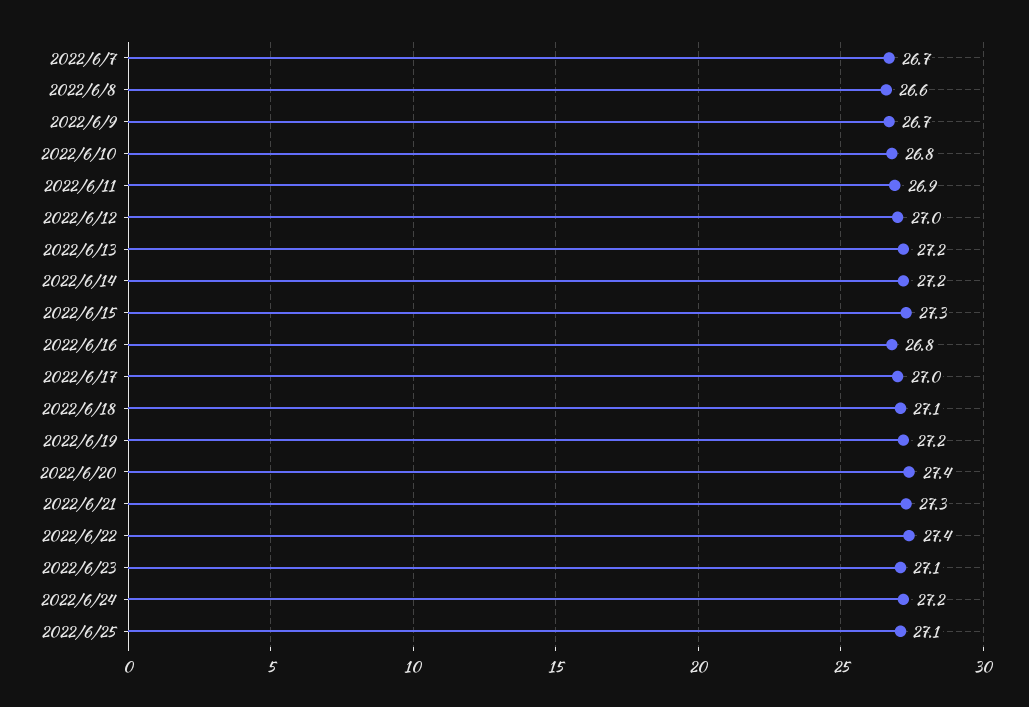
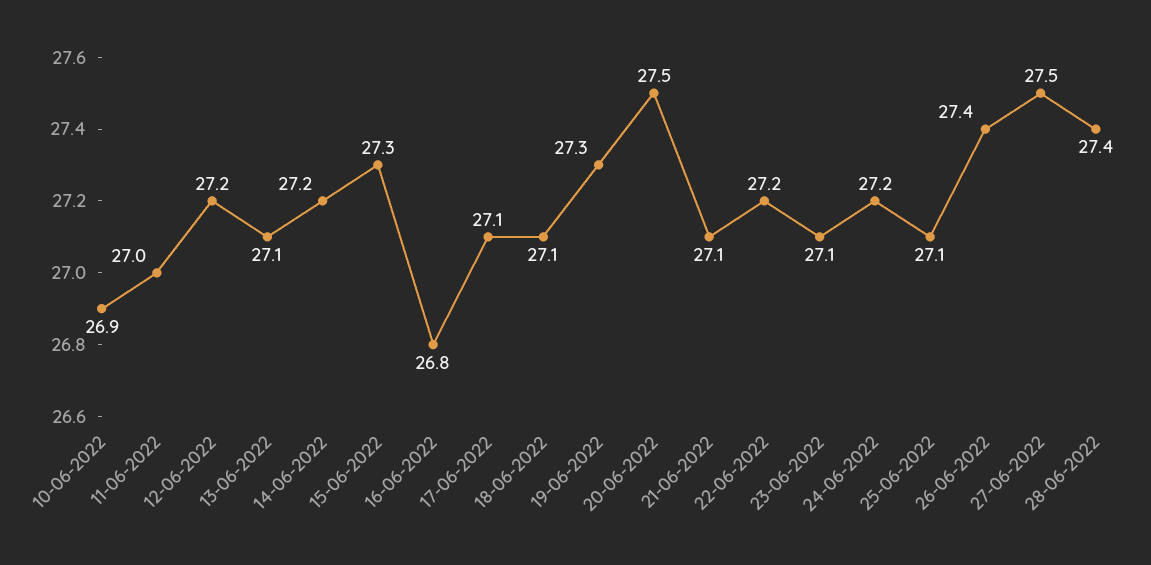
2022/6/7: 26.7 -> none
2022/6/8: 26.6 -> none
2022/6/9: 26.7 -> none
2022/6/10: 26.8 -> 26.9
2022/6/11: 26.9 -> 27
2022/6/12: 27 -> 27.2
2022/6/13: 27.2 -> 27.1
2022/6/17: 27 -> 27.1
2022/6/19: 27.2 -> 27.3
2022/6/20: 27.4 -> 27.5
2022/6/21: 27.3 -> 27.1
2022/6/22: 27.4 -> 27.2
26-06-2022: none -> 27.4
27-06-2022: none -> 27.5
28-06-2022: none -> 27.4

